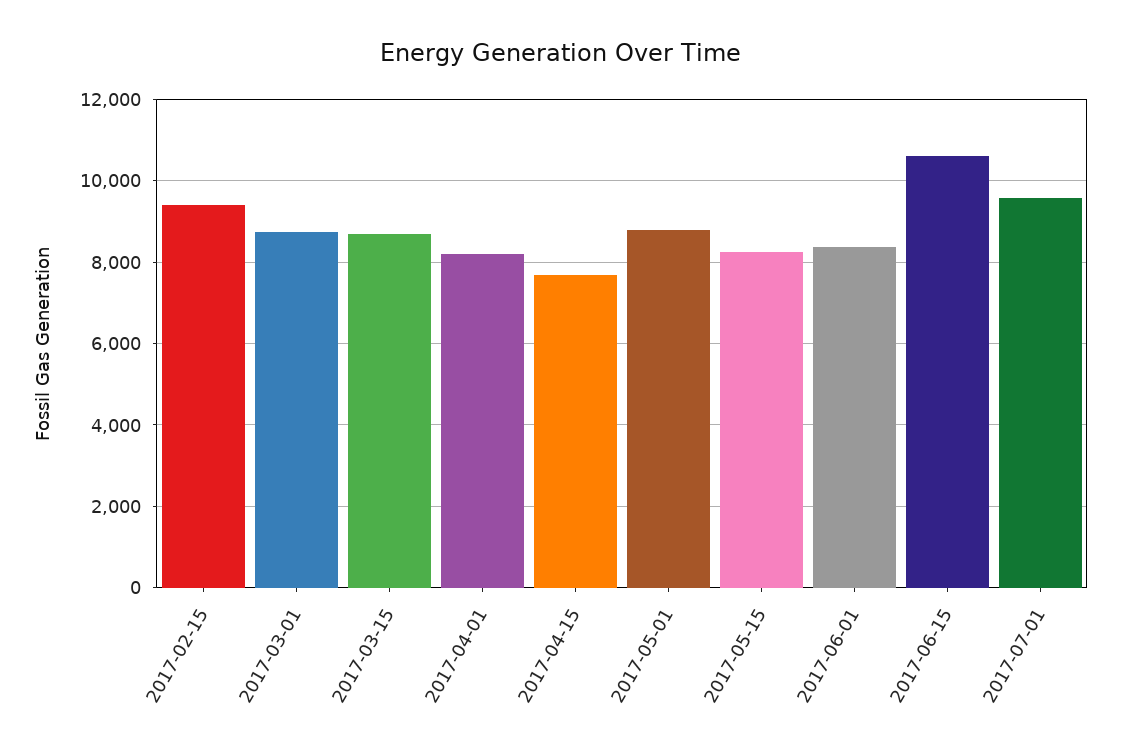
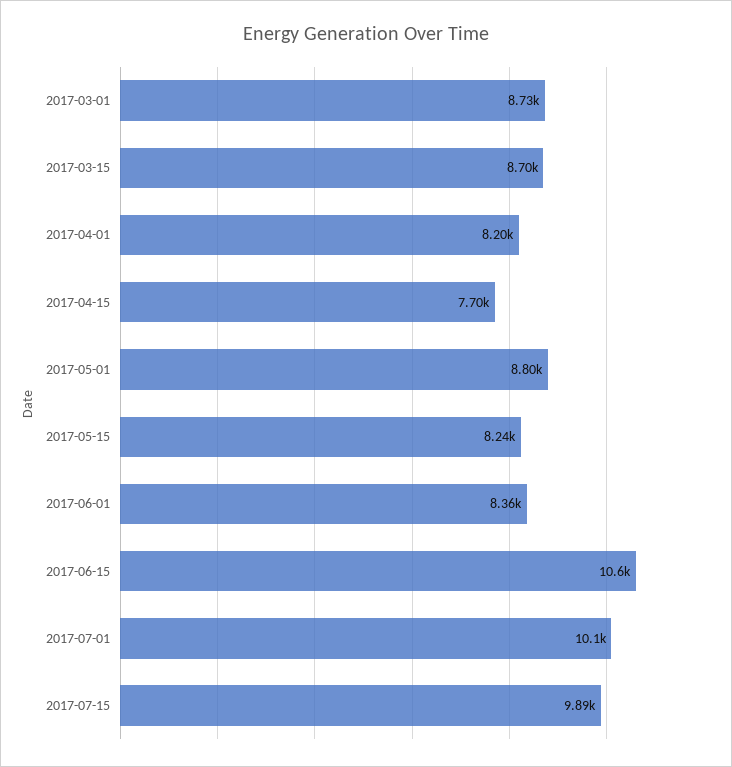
2017-02-15: 9400 -> none
2017-07-01: 9600 -> 10100
2017-07-15: none -> 9890

